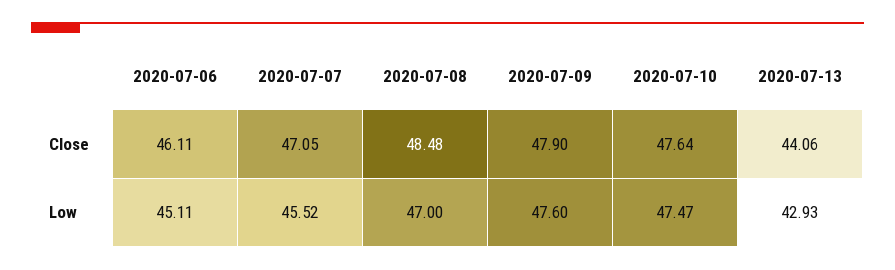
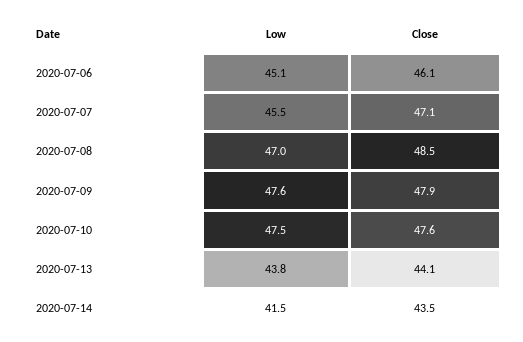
2020-07-13, Low: 42.93 -> 43.8
2020-07-14, Low: none -> 41.5
2020-07-14, Close: none -> 43.5

